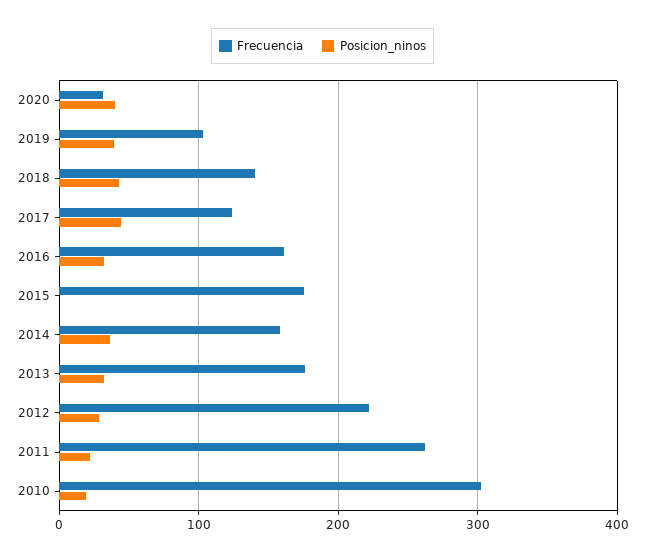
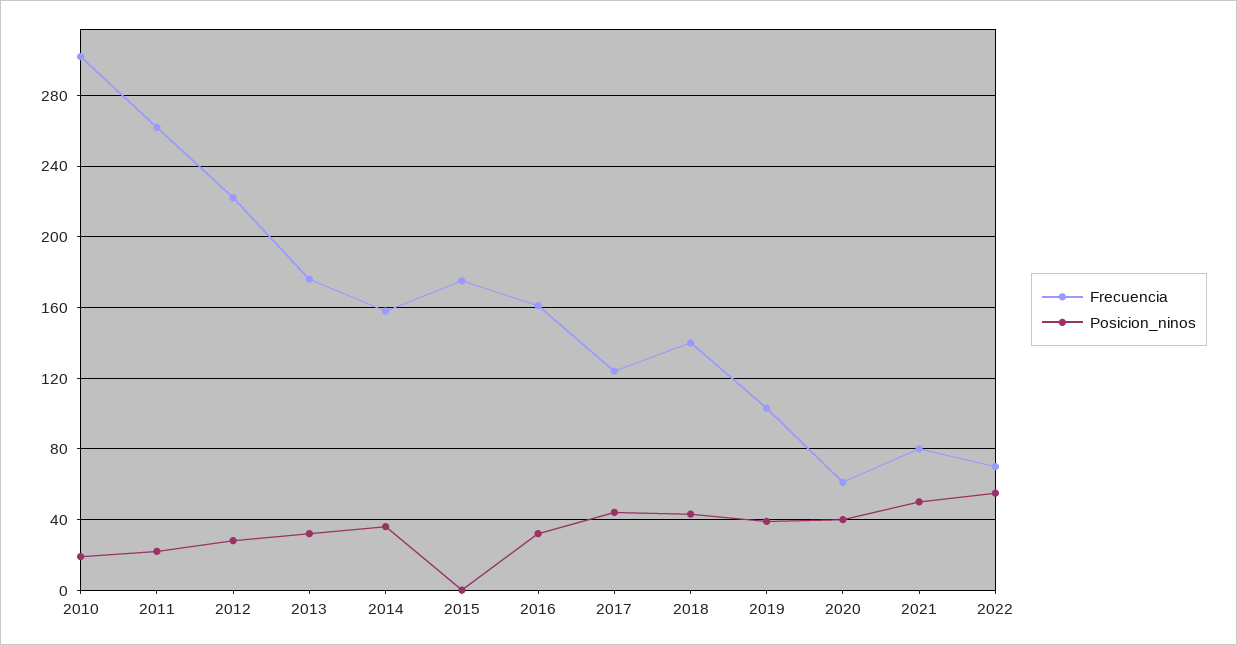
Frecuencia, 2020: 30 -> 60
Frecuencia, 2021: none -> 80
Posicion_ninos, 2021: none -> 50
Frecuencia, 2022: none -> 70
Posicion_ninos, 2022: none -> 55

